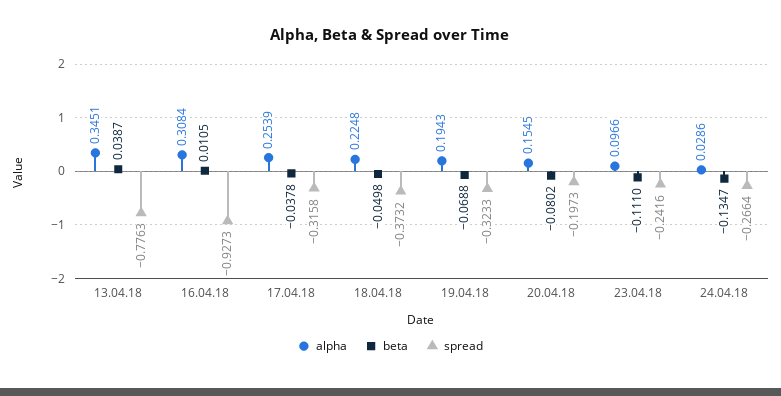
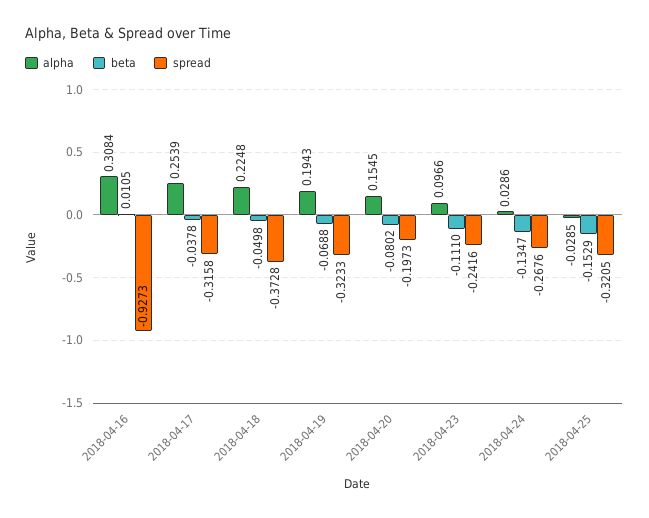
alpha, 13.04.18: 0.3451 -> none
beta, 13.04.18: 0.0387 -> none
spread, 13.04.18: -0.7763 -> none
spread, 18.04.18: -0.3732 -> -0.3728
spread, 24.04.18: -0.2664 -> -0.2676
alpha, 2018-04-25: none -> -0.0285
beta, 2018-04-25: none -> -0.1529
spread, 2018-04-25: none -> -0.3205

